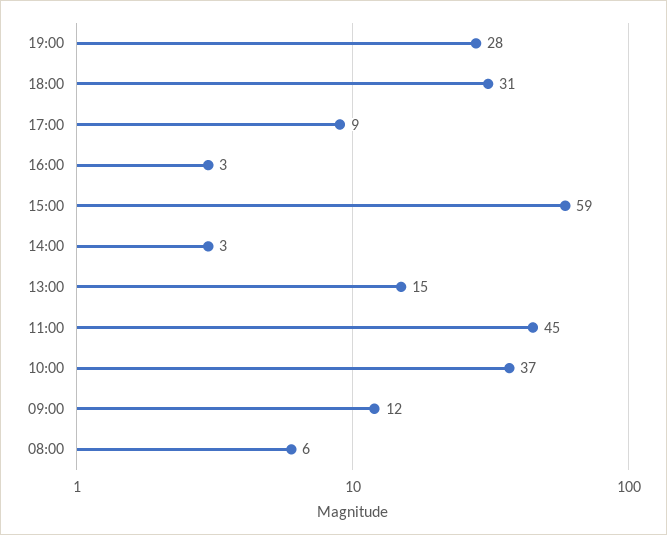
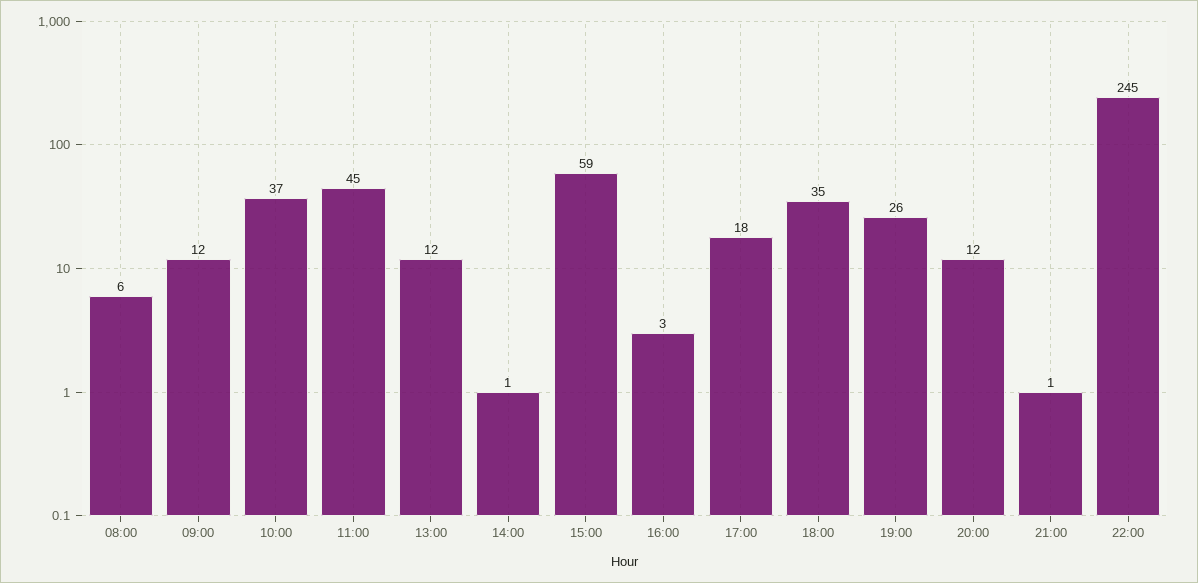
19:00: 28 -> 26
18:00: 31 -> 35
17:00: 9 -> 18
14:00: 3 -> 1
13:00: 15 -> 12
20:00: none -> 12
21:00: none -> 1
22:00: none -> 245

